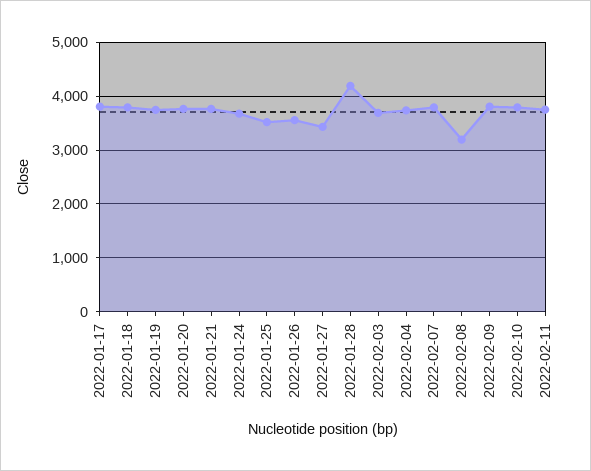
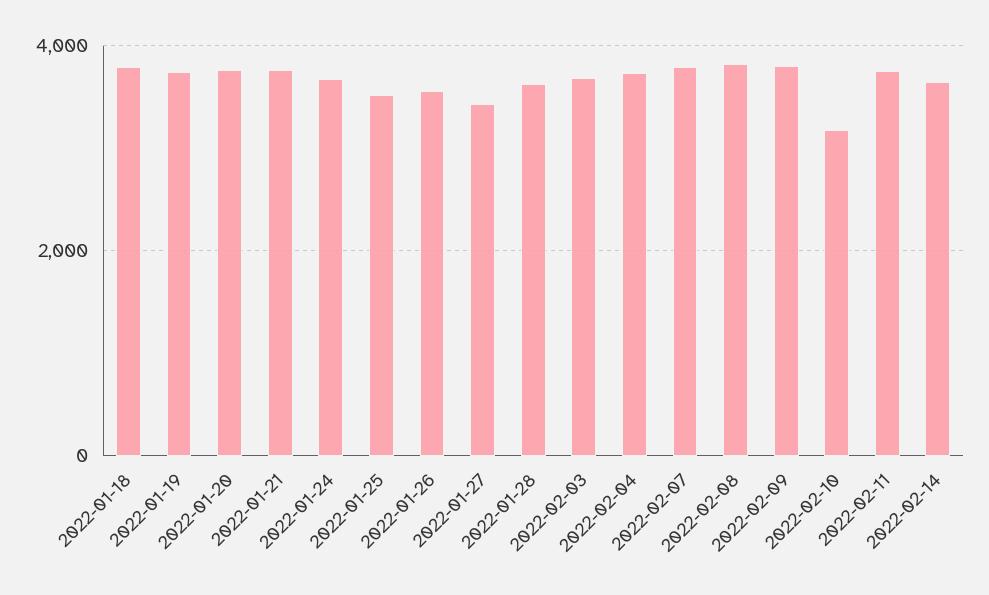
2022-01-17: 3800 -> none
2022-01-28: 4200 -> 3600
2022-02-08: 3200 -> 3800
2022-02-10: 3800 -> 3200
2022-02-14: none -> 3600

